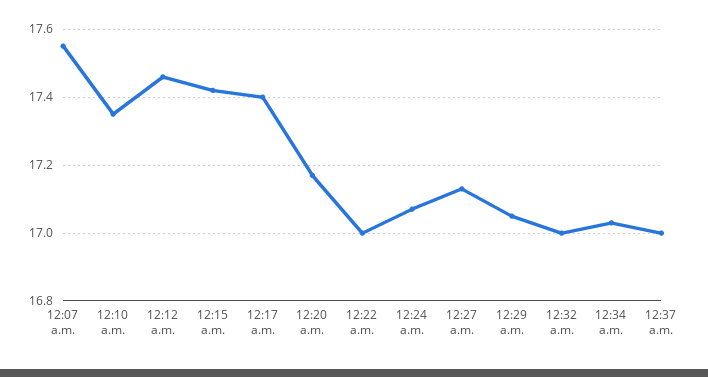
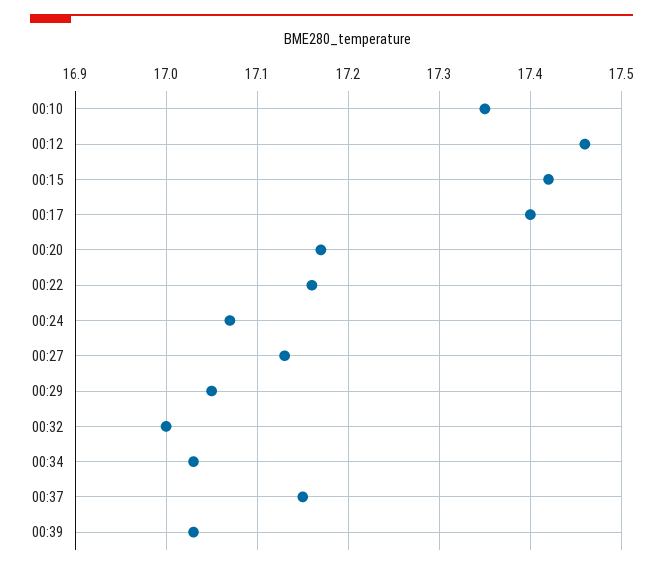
12:07 a.m.: 17.55 -> none
12:22 a.m.: 17 -> 17.16
12:37 a.m.: 17 -> 17.15
00:39: none -> 17.03

